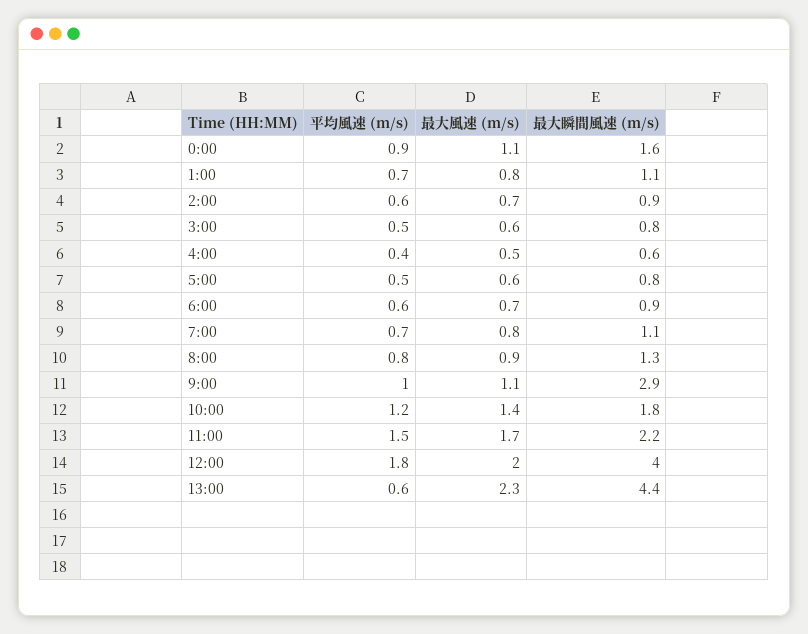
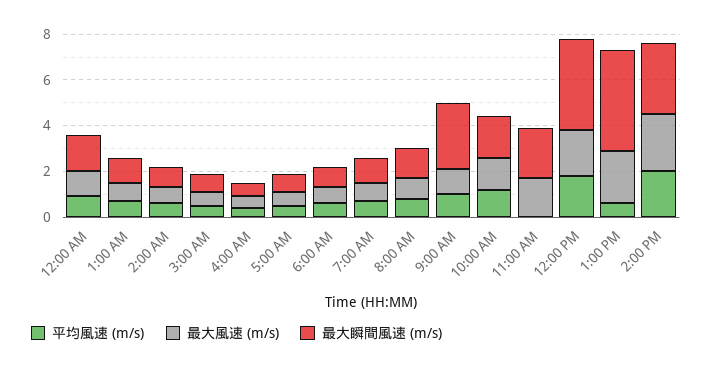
平均風速 (m/s), 11:00: 1.5 -> 0
平均風速 (m/s), 2:00 PM: none -> 2
最大風速 (m/s), 2:00 PM: none -> 2.5
最大瞬間風速 (m/s), 2:00 PM: none -> 3

